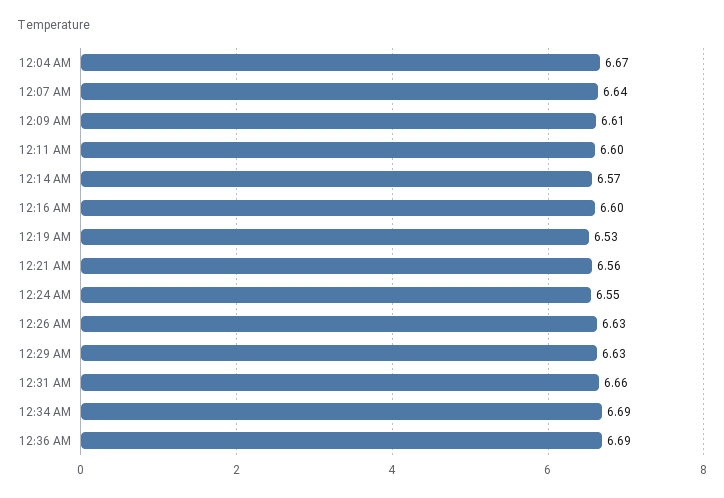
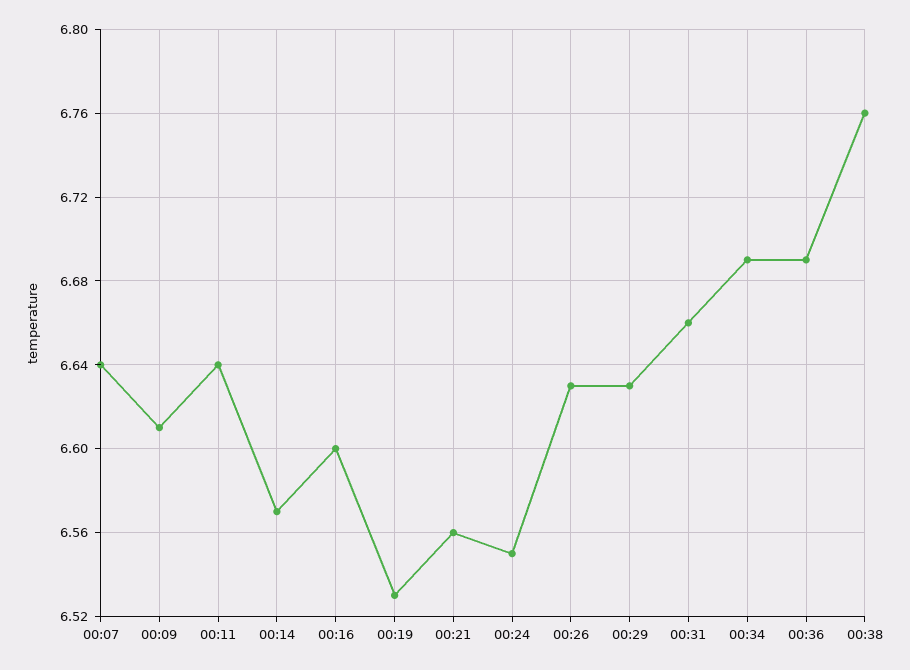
12:04 AM: 6.67 -> none
12:11 AM: 6.6 -> 6.64
00:38: none -> 6.76

